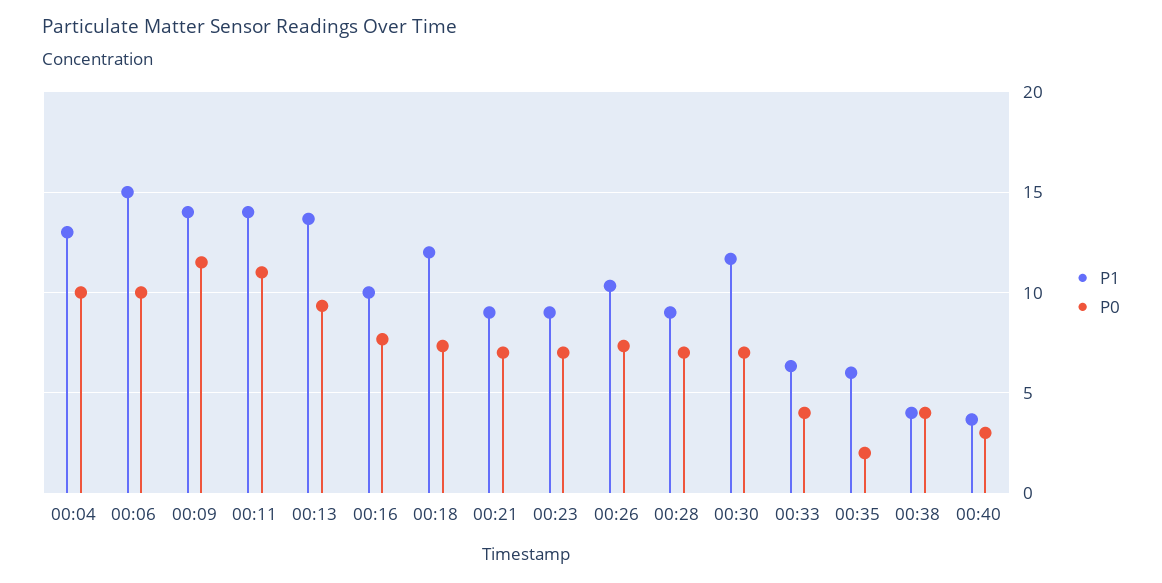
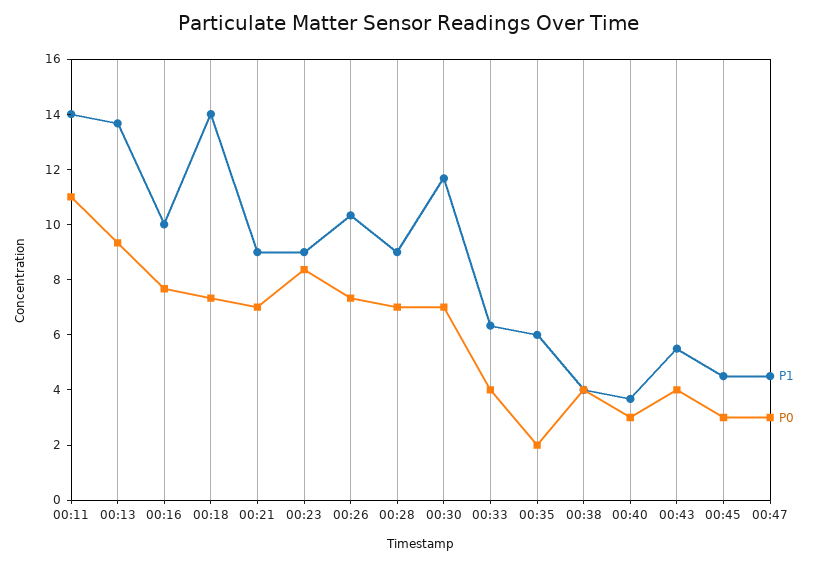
P1, 00:04: 13 -> none
P0, 00:04: 10 -> none
P1, 00:06: 15 -> none
P0, 00:06: 10 -> none
P1, 00:09: 14 -> none
P0, 00:09: 11.5 -> none
P1, 00:18: 12 -> 14
P0, 00:23: 7 -> 8.5
P1, 00:43: none -> 5.5
P0, 00:43: none -> 4
P1, 00:45: none -> 4.5
P0, 00:45: none -> 3
P1, 00:47: none -> 4.5
P0, 00:47: none -> 3

